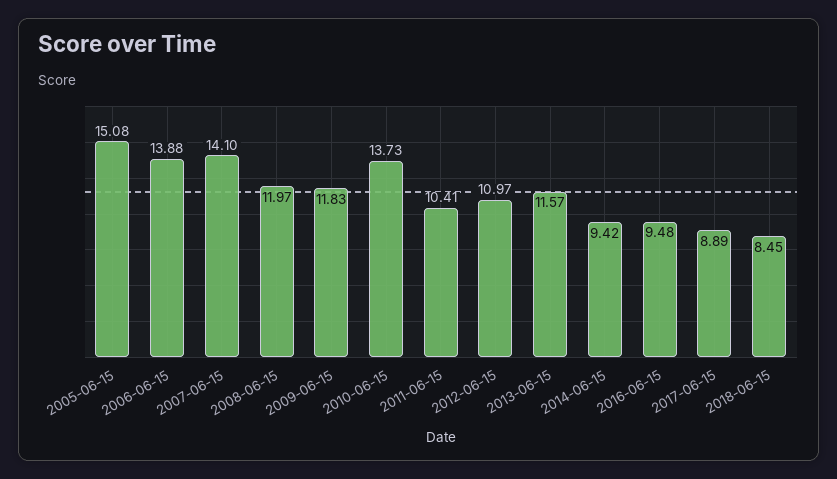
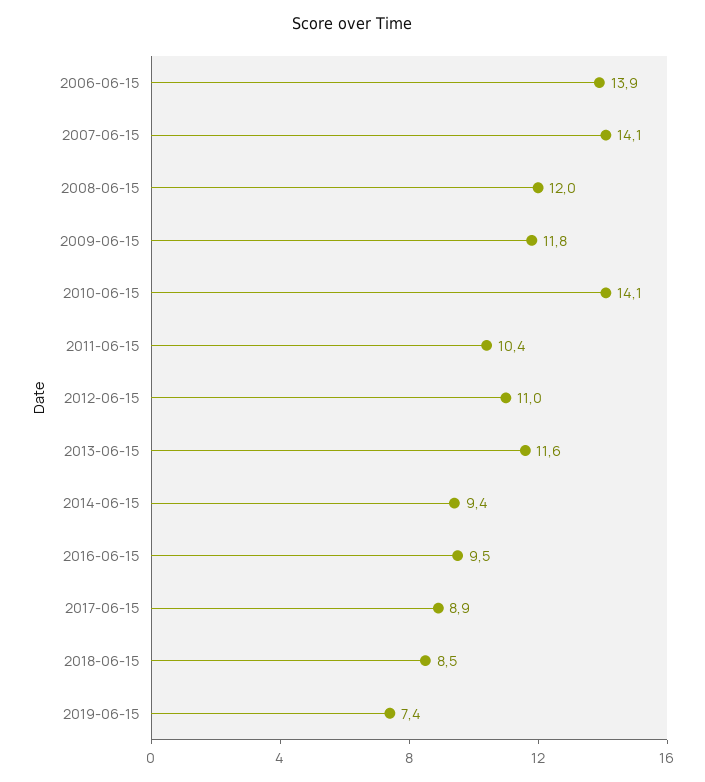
2005-06-15: 15.08 -> none
2010-06-15: 13.73 -> 14.1
2019-06-15: none -> 7.4

